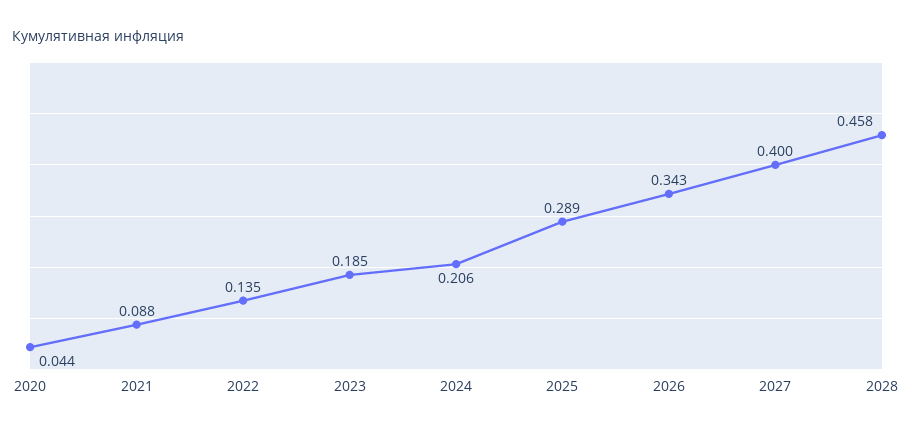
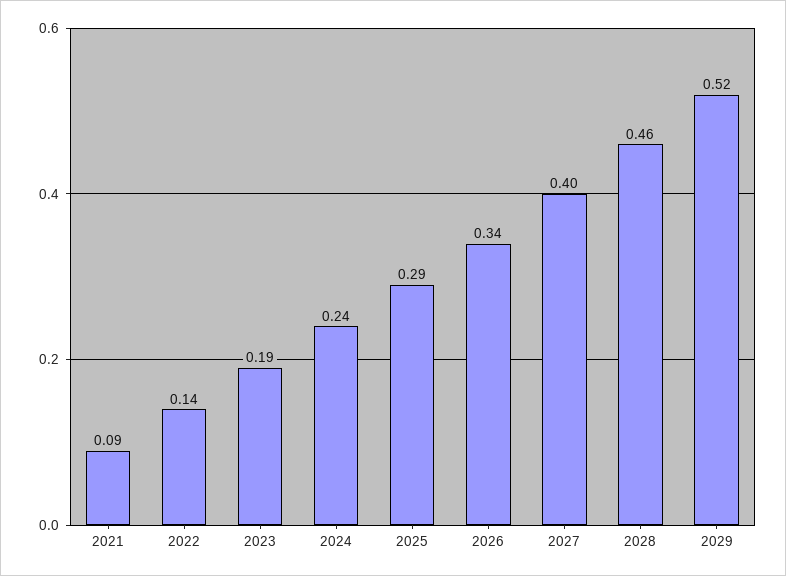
2020: 0.044 -> none
2024: 0.206 -> 0.24
2029: none -> 0.52

